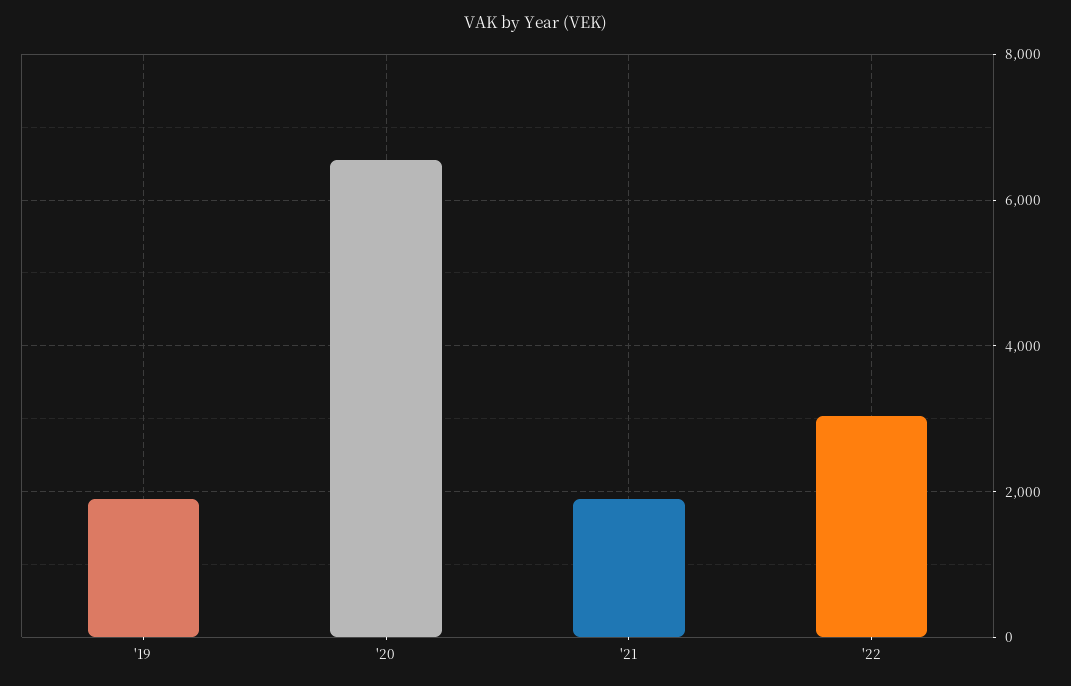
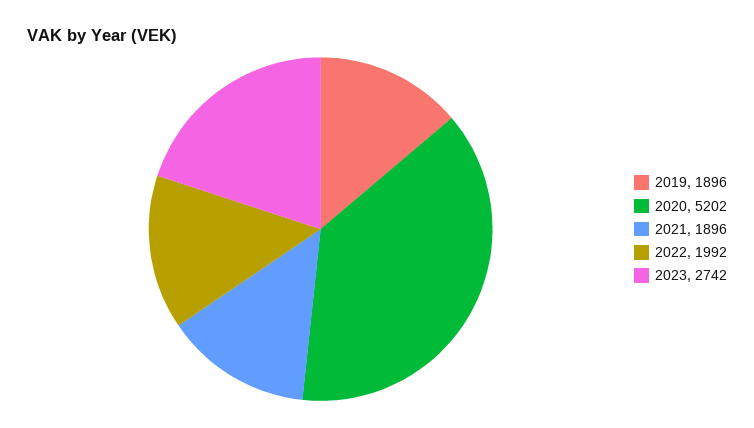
'20: 6600 -> 5202
'22: 3000 -> 1992
2023: none -> 2742

